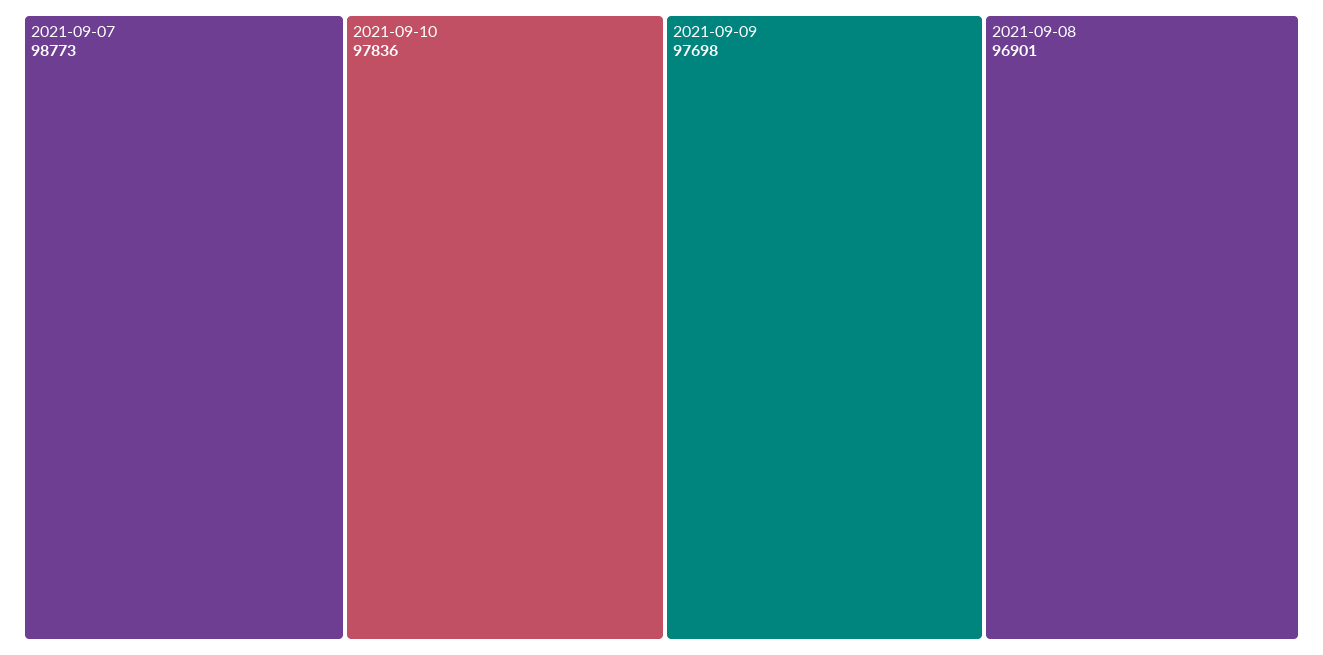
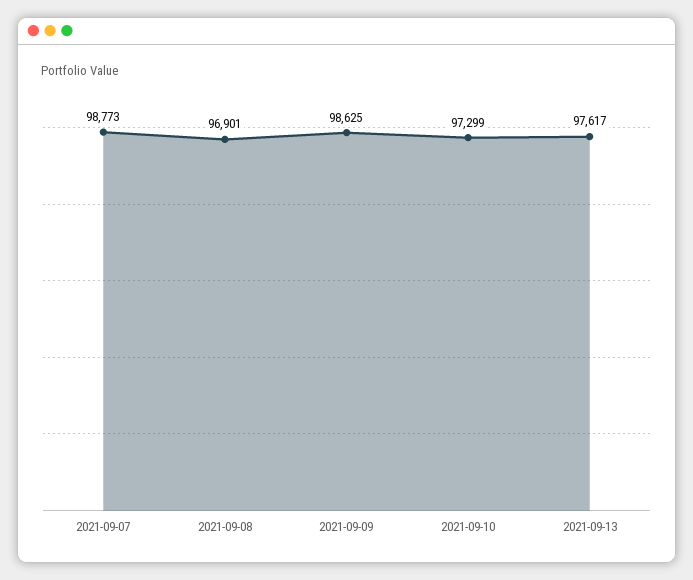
2021-09-10: 97836 -> 97299
2021-09-09: 97698 -> 98625
2021-09-13: none -> 97617

